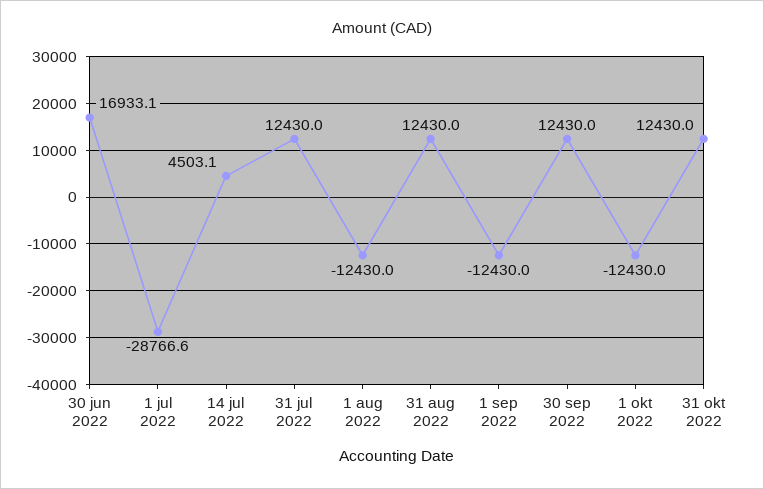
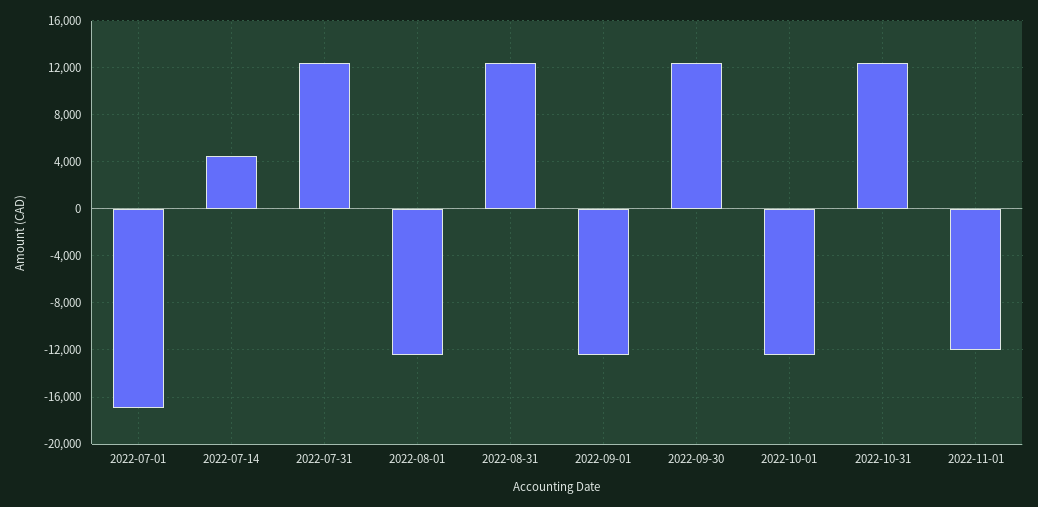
30 jun 2022: 16933.1 -> none
1 jul 2022: -28766.6 -> -17000
2022-11-01: none -> -12000

